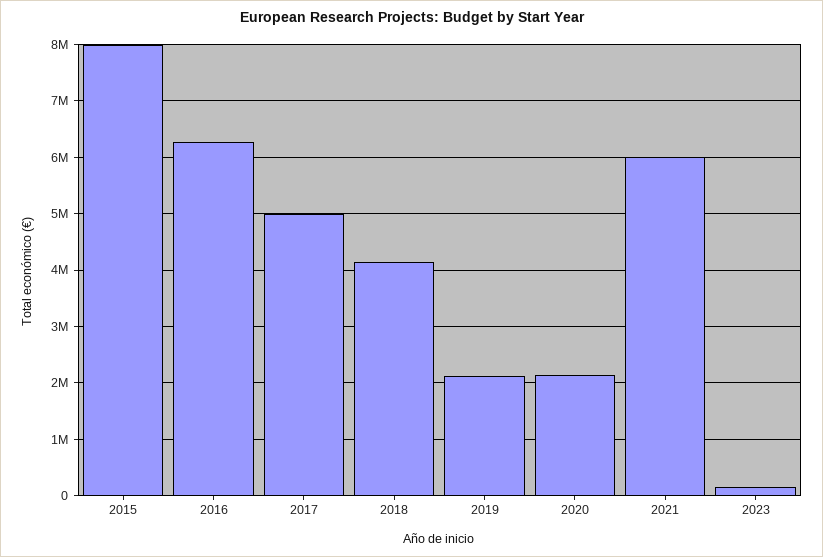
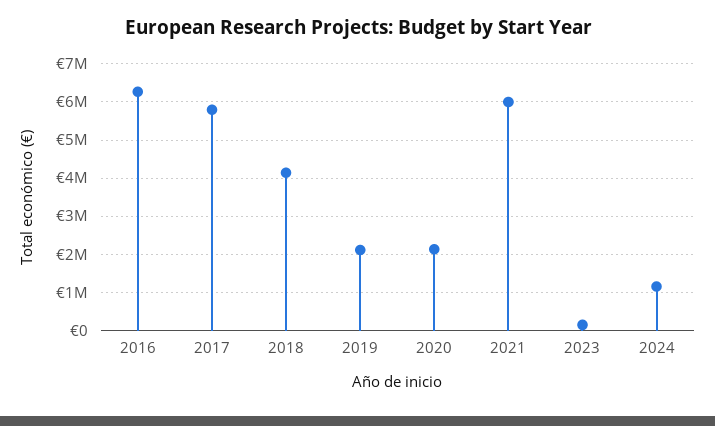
2015: 8000000 -> none
2017: 5000000 -> 5800000
2024: none -> 1200000

